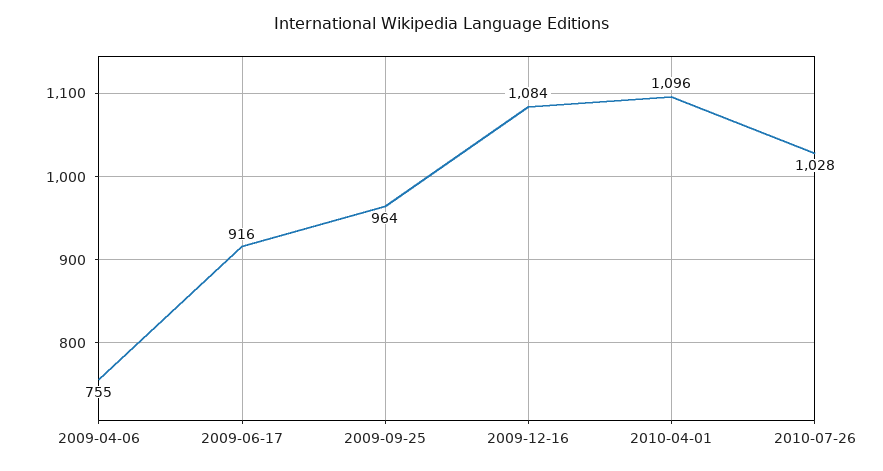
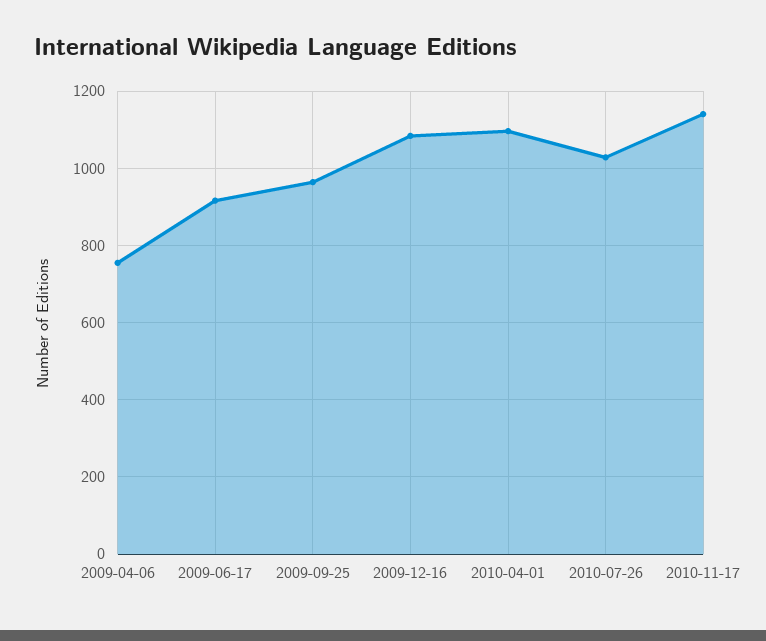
2010-11-17: none -> 1140

